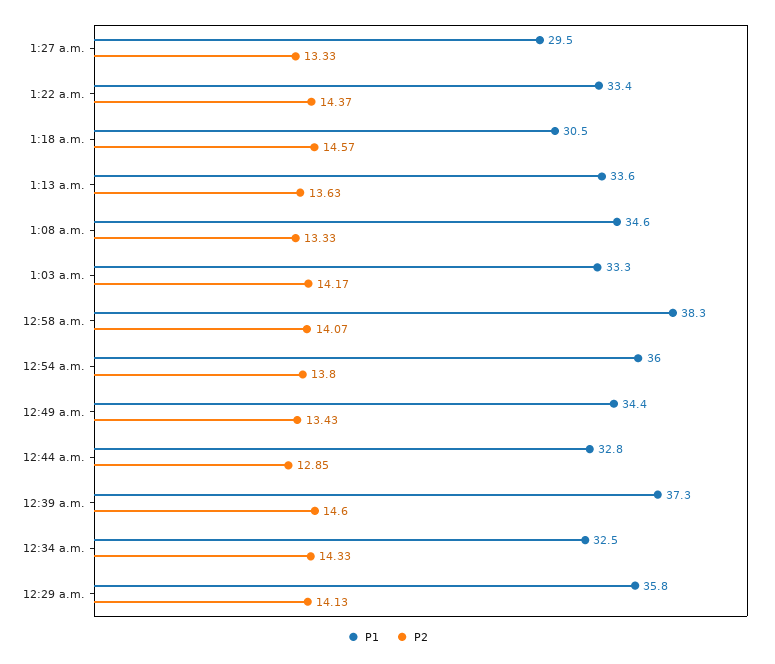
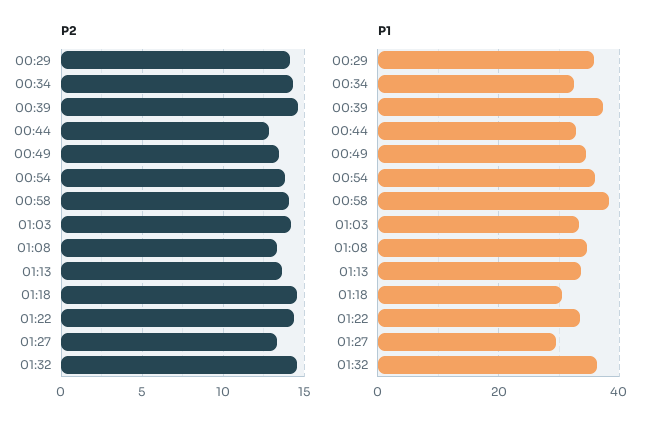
P2, 01:32: none -> 14.5
P1, 01:32: none -> 36

